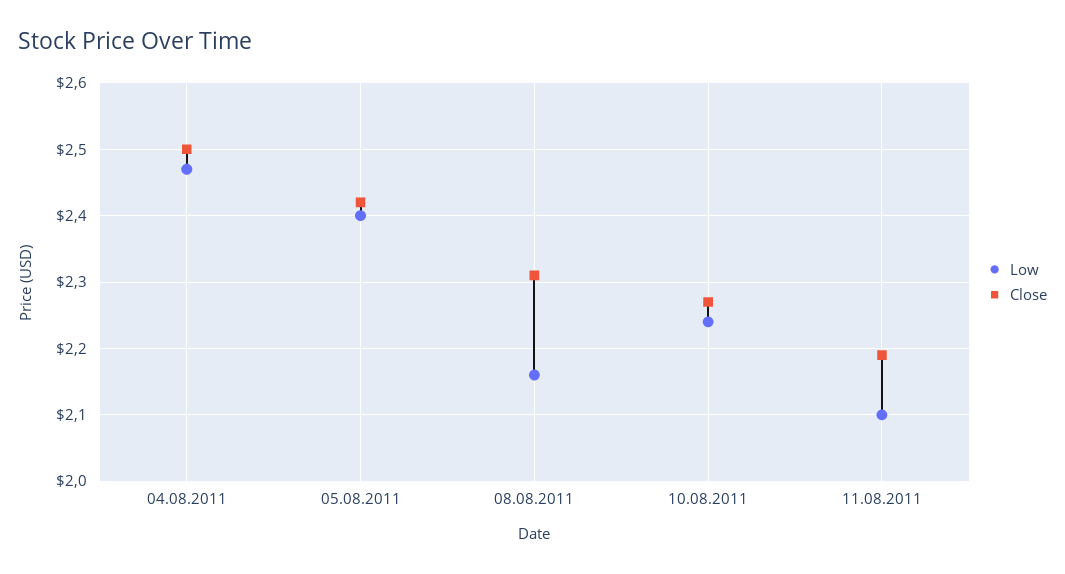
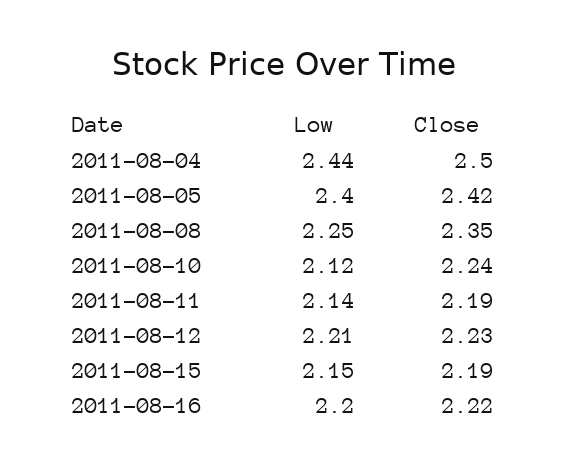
Low, 04.08.2011: 2.47 -> 2.44
Low, 08.08.2011: 2.16 -> 2.25
Close, 08.08.2011: 2.31 -> 2.35
Low, 10.08.2011: 2.24 -> 2.12
Close, 10.08.2011: 2.27 -> 2.24
Low, 11.08.2011: 2.1 -> 2.14
Low, 2011-08-12: none -> 2.21
Close, 2011-08-12: none -> 2.23
Low, 2011-08-15: none -> 2.15
Close, 2011-08-15: none -> 2.19
Low, 2011-08-16: none -> 2.2
Close, 2011-08-16: none -> 2.22

